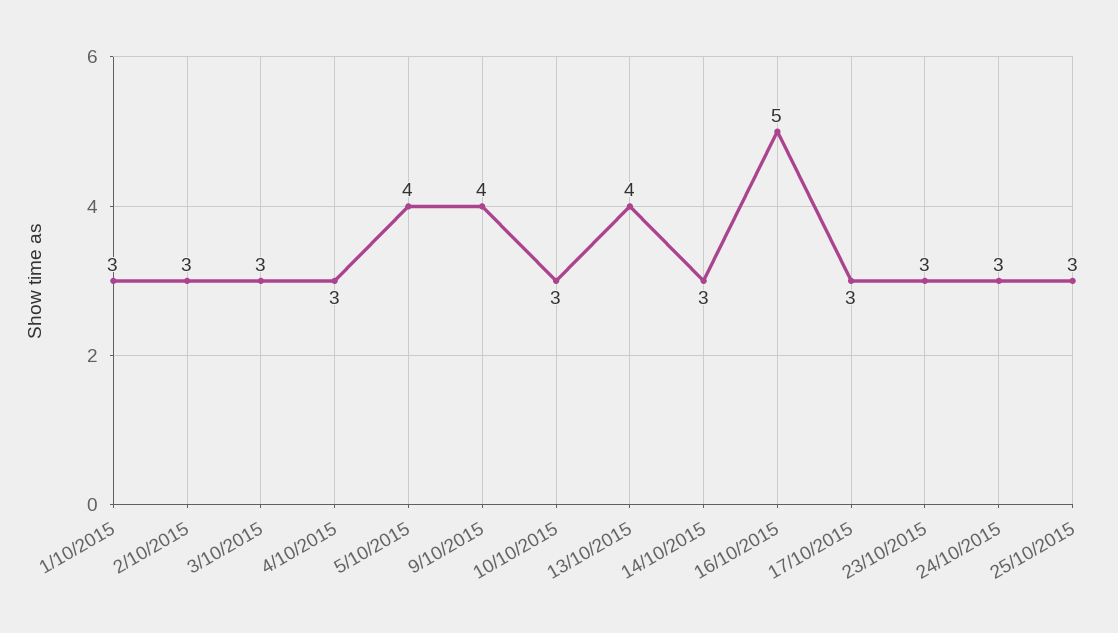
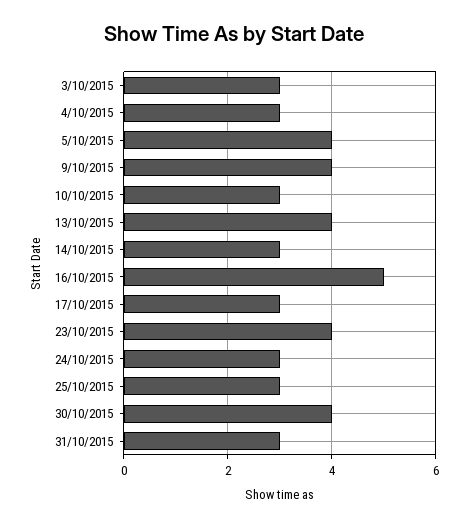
1/10/2015: 3 -> none
2/10/2015: 3 -> none
23/10/2015: 3 -> 4
30/10/2015: none -> 4
31/10/2015: none -> 3

